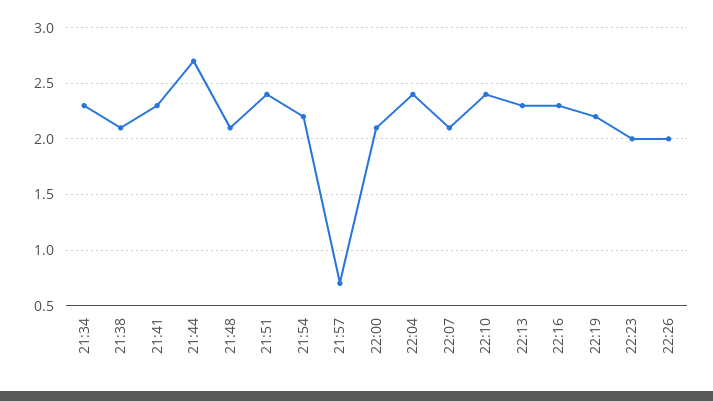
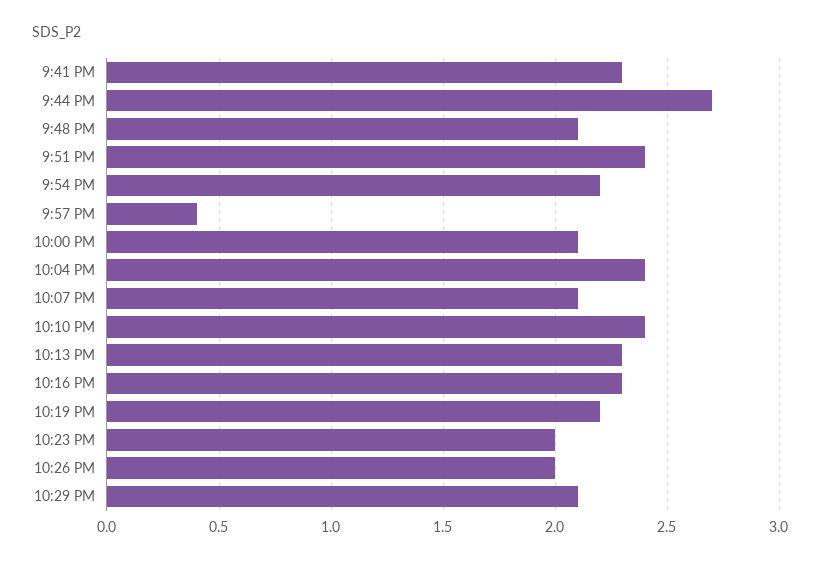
21:34: 2.3 -> none
21:38: 2.1 -> none
21:57: 0.7 -> 0.4
10:29 PM: none -> 2.1

